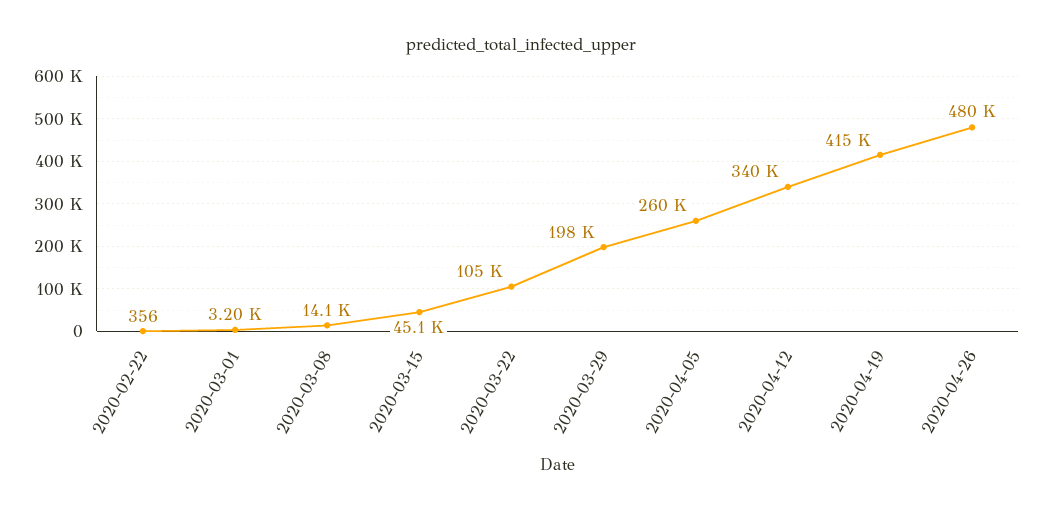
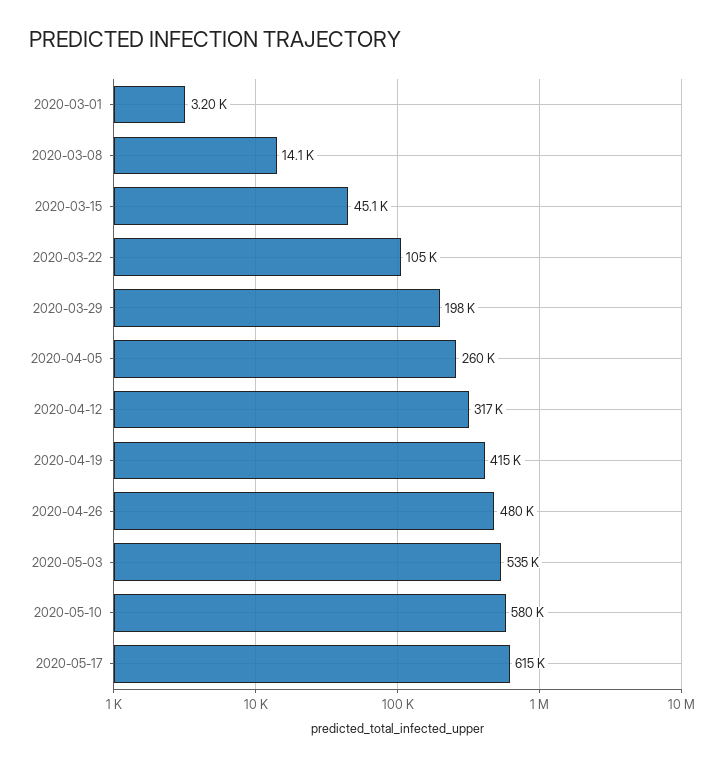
2020-02-22: 356 -> none
2020-04-12: 340000 -> 317000
2020-05-03: none -> 535000
2020-05-10: none -> 580000
2020-05-17: none -> 615000

